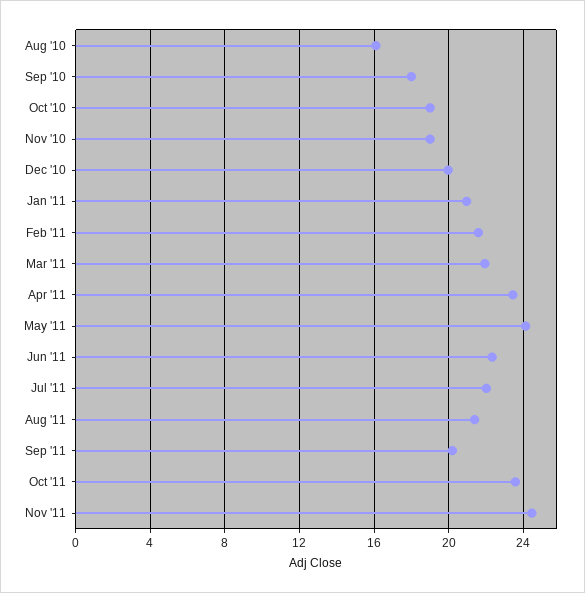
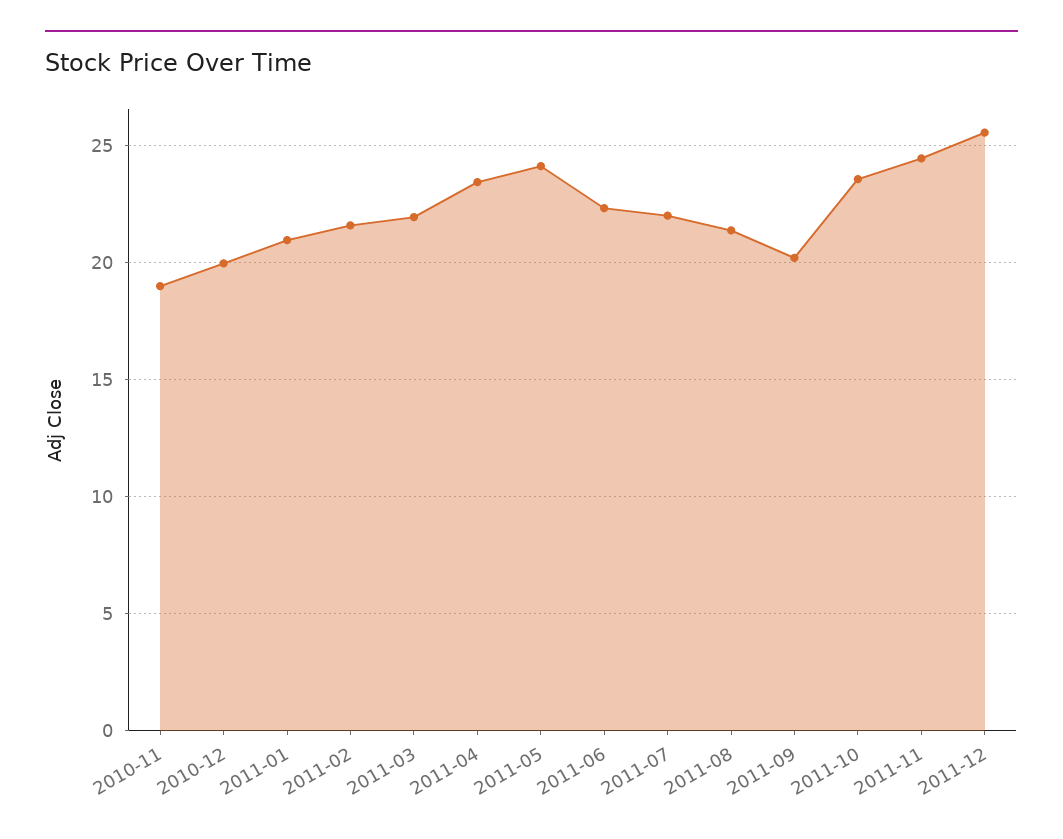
Aug '10: 16 -> none
Sep '10: 18 -> none
Oct '10: 19 -> none
2011-12: none -> 25.5

